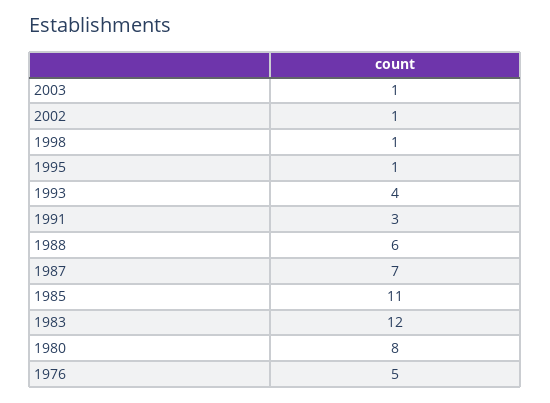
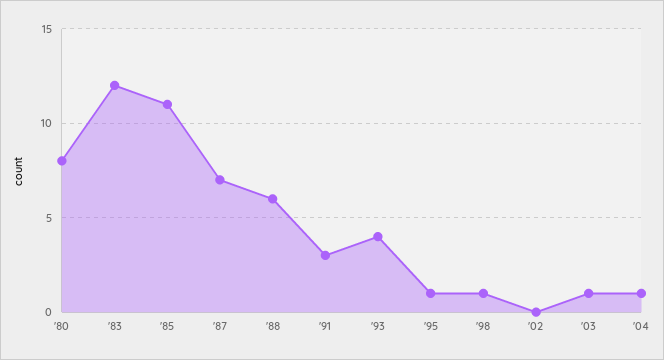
2002: 1 -> 0
1976: 5 -> none
'04: none -> 1

